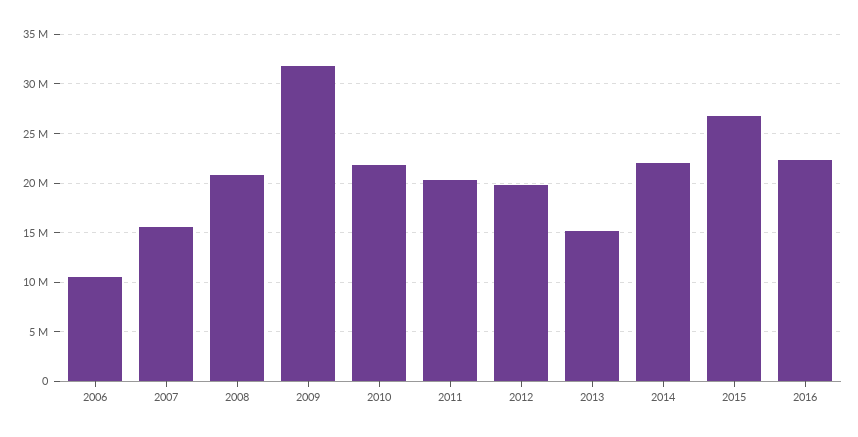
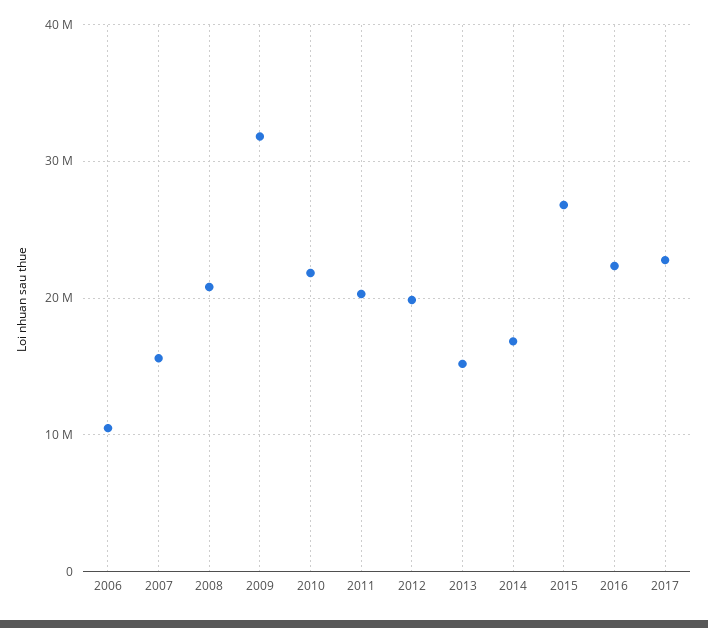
2014: 22000000 -> 17000000
2017: none -> 23000000

